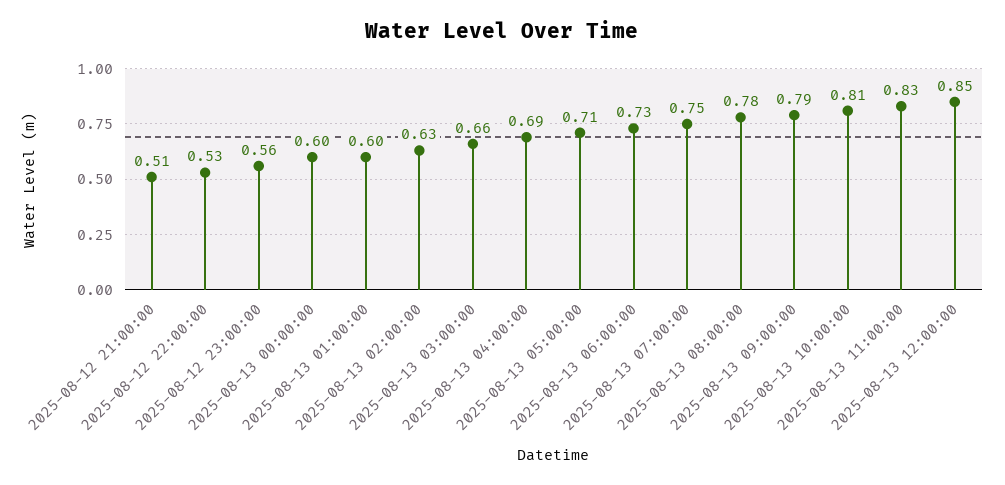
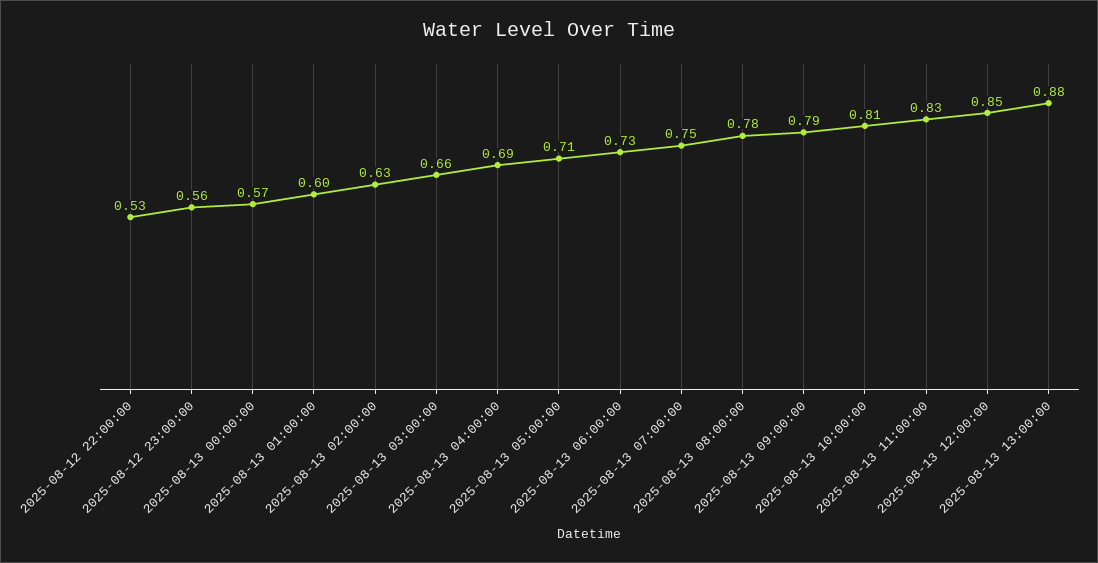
2025-08-12 21:00:00: 0.51 -> none
2025-08-13 00:00:00: 0.6 -> 0.57
2025-08-13 13:00:00: none -> 0.88

